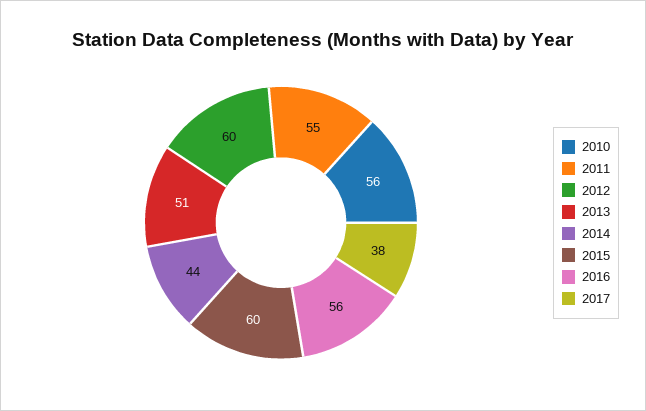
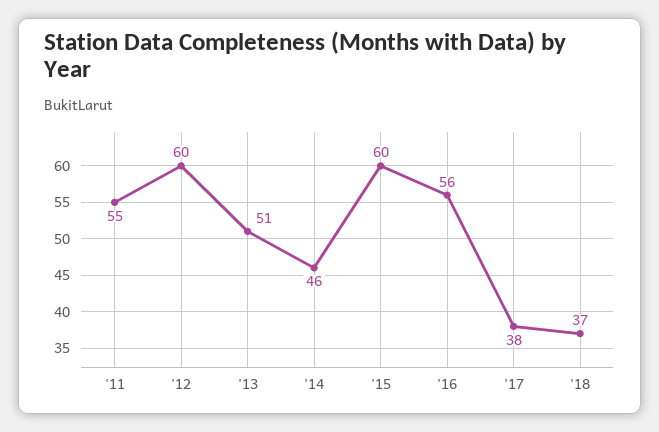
2010: 56 -> none
2014: 44 -> 46
'18: none -> 37

